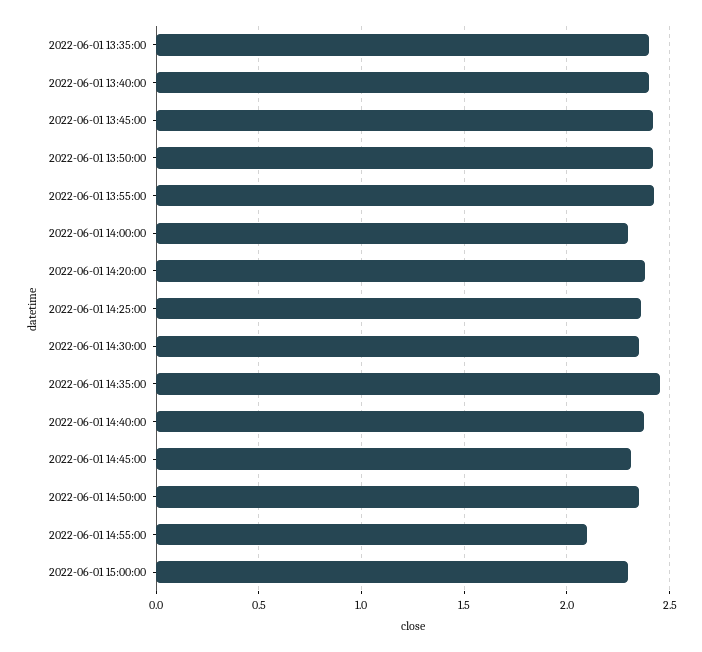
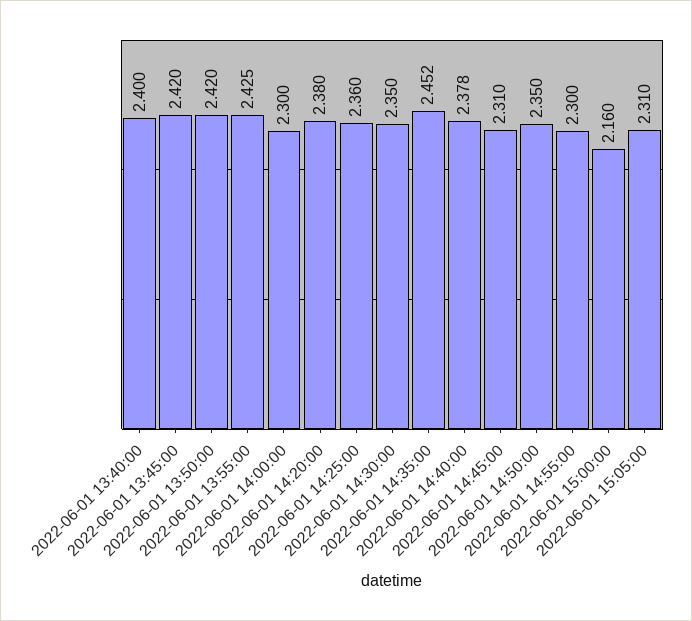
2022-06-01 13:35:00: 2.4 -> none
2022-06-01 14:55:00: 2.1 -> 2.3
2022-06-01 15:00:00: 2.3 -> 2.16
2022-06-01 15:05:00: none -> 2.31

